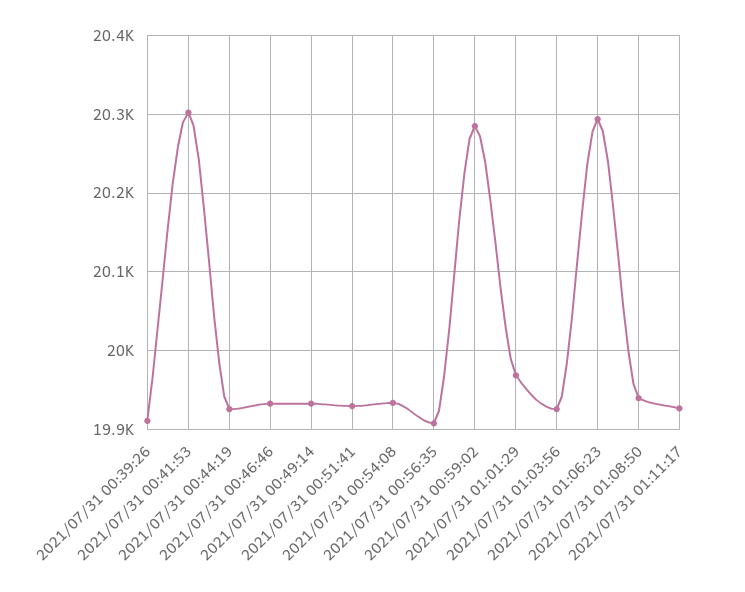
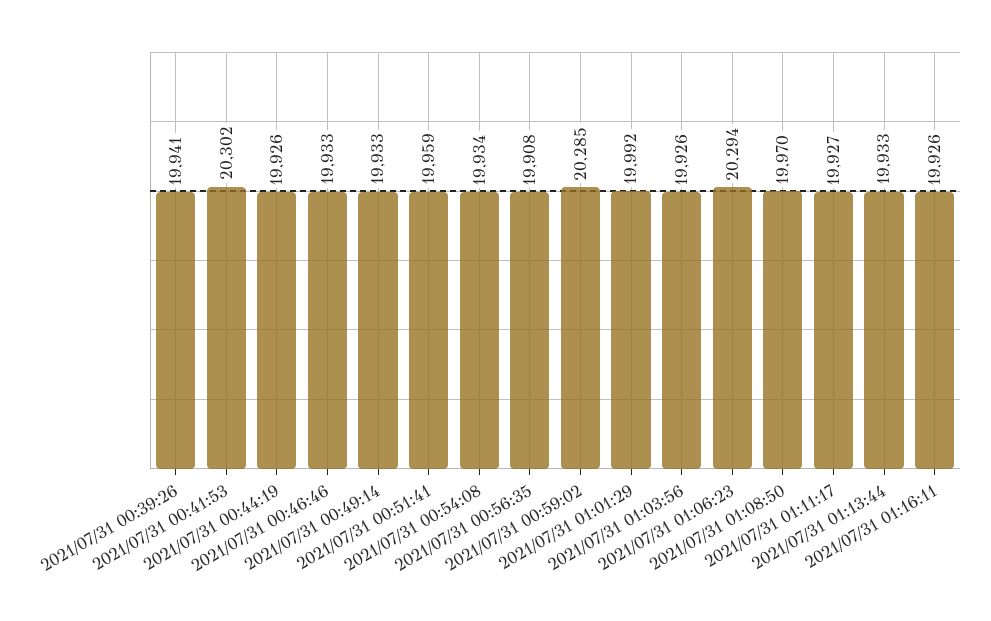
2021/07/31 00:39:26: 19910 -> 19941
2021/07/31 00:51:41: 19930 -> 19959
2021/07/31 01:01:29: 19970 -> 19992
2021/07/31 01:08:50: 19940 -> 19970
2021/07/31 01:13:44: none -> 19933
2021/07/31 01:16:11: none -> 19926

